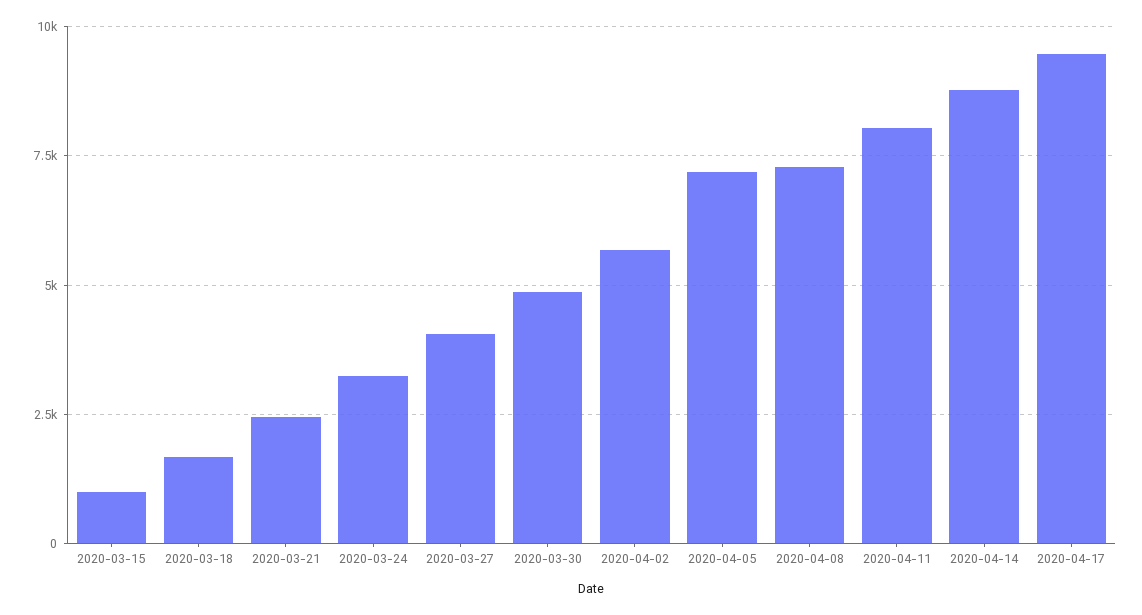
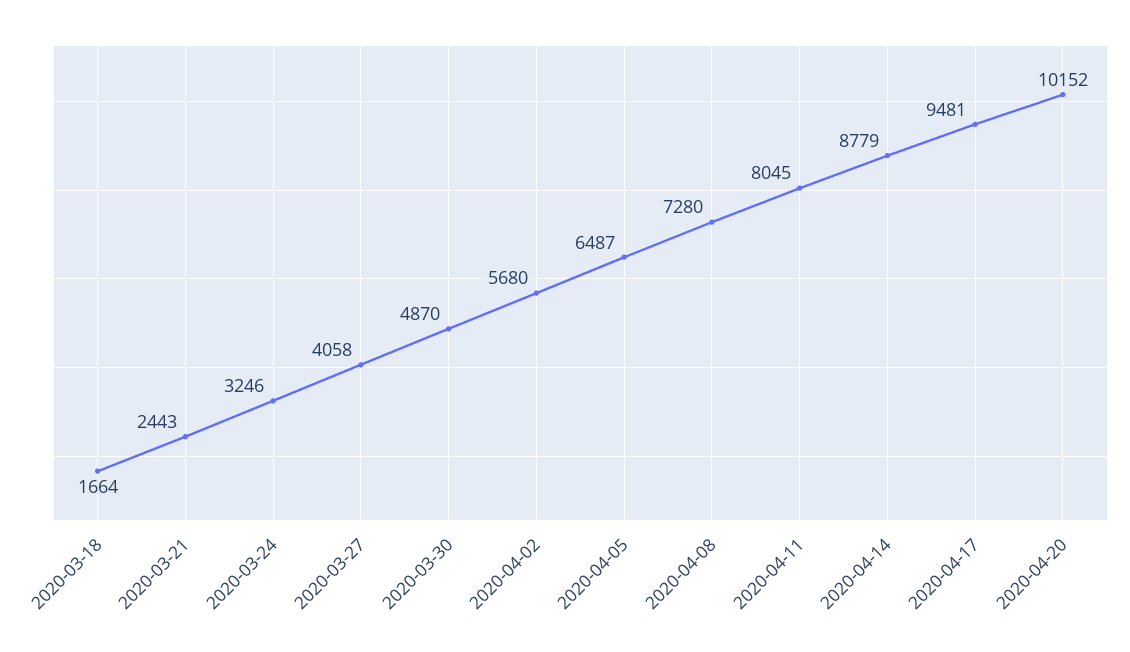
2020-03-15: 1000 -> none
2020-04-05: 7250 -> 6487
2020-04-20: none -> 10152

